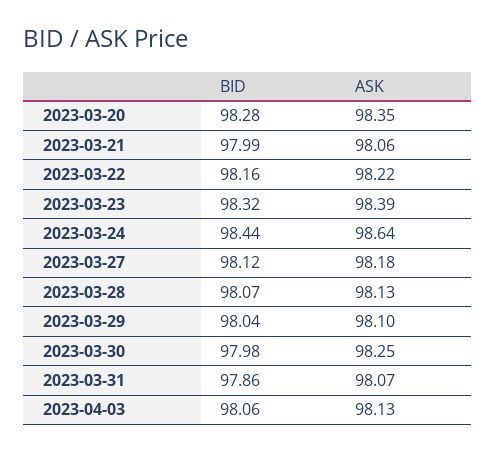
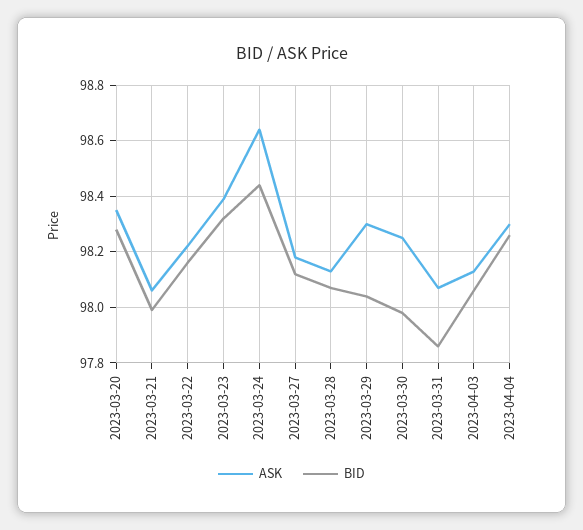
ASK, 2023-03-29: 98.1 -> 98.3
ASK, 2023-04-04: none -> 98.3
BID, 2023-04-04: none -> 98.25

